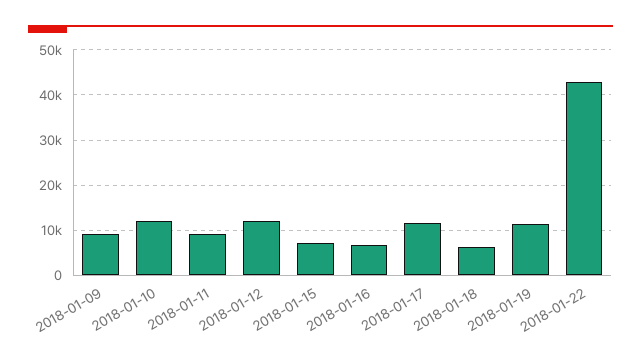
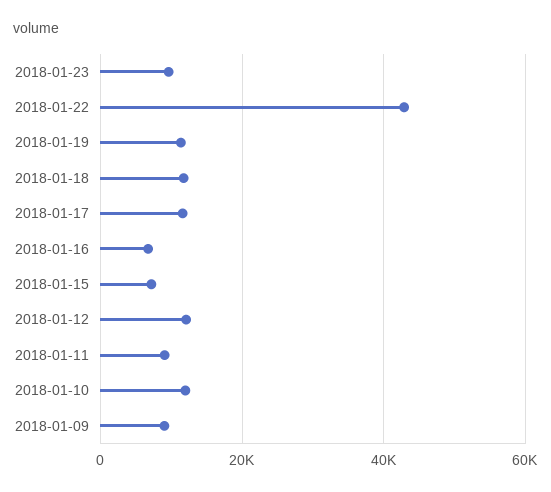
2018-01-18: 6000 -> 12000
2018-01-23: none -> 10000

